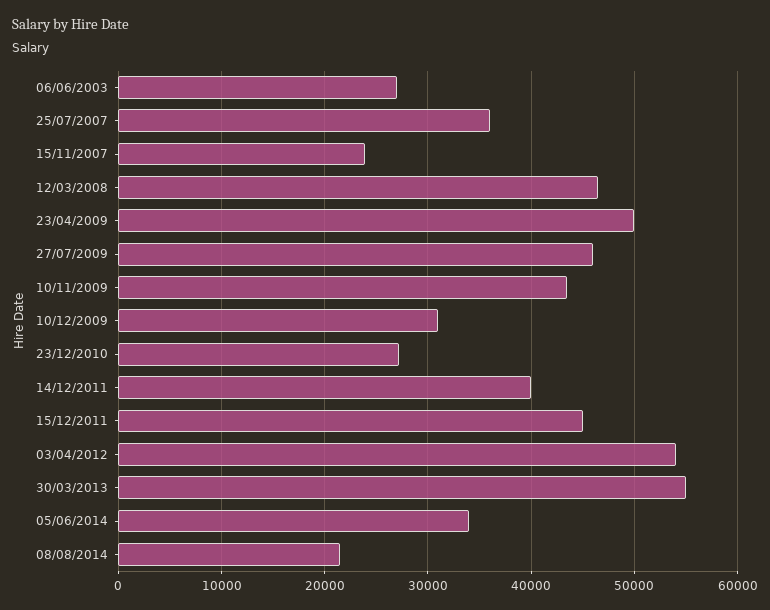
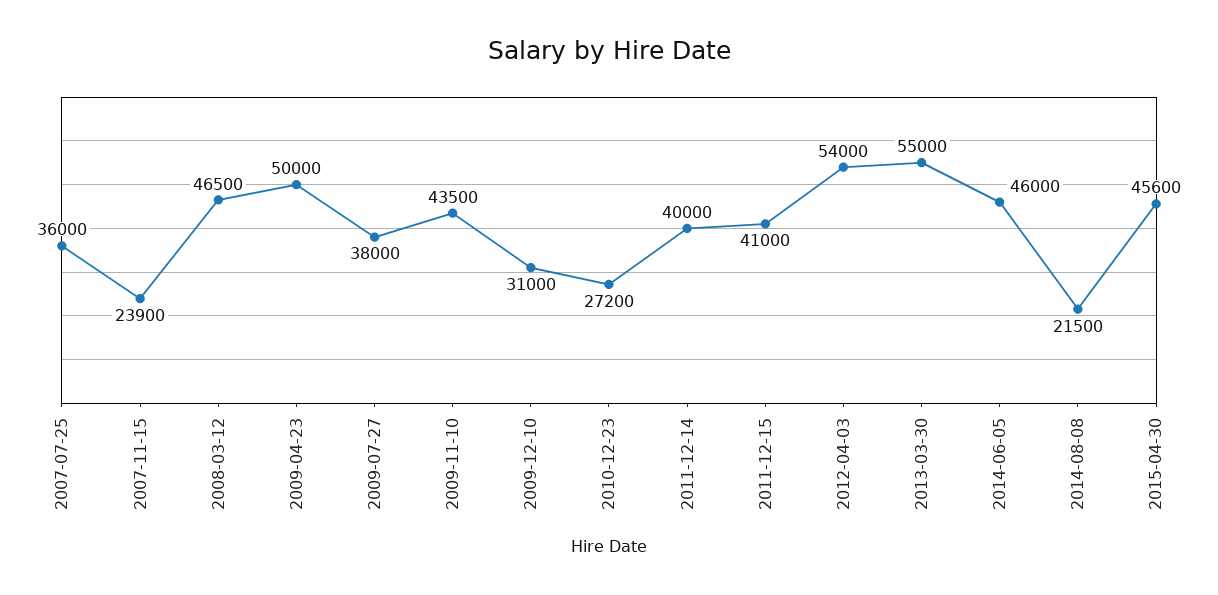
06/06/2003: 27000 -> none
27/07/2009: 46000 -> 38000
15/12/2011: 45000 -> 41000
05/06/2014: 34000 -> 46000
2015-04-30: none -> 45600

